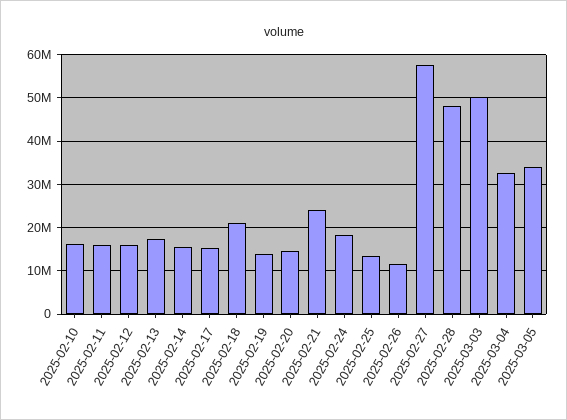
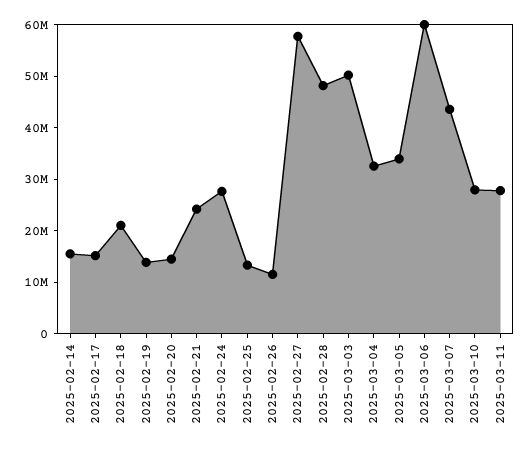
2025-02-10: 16000000 -> none
2025-02-11: 16000000 -> none
2025-02-12: 16000000 -> none
2025-02-13: 18000000 -> none
2025-02-24: 18000000 -> 28000000
2025-03-06: none -> 60000000
2025-03-07: none -> 44000000
2025-03-10: none -> 28000000
2025-03-11: none -> 28000000

